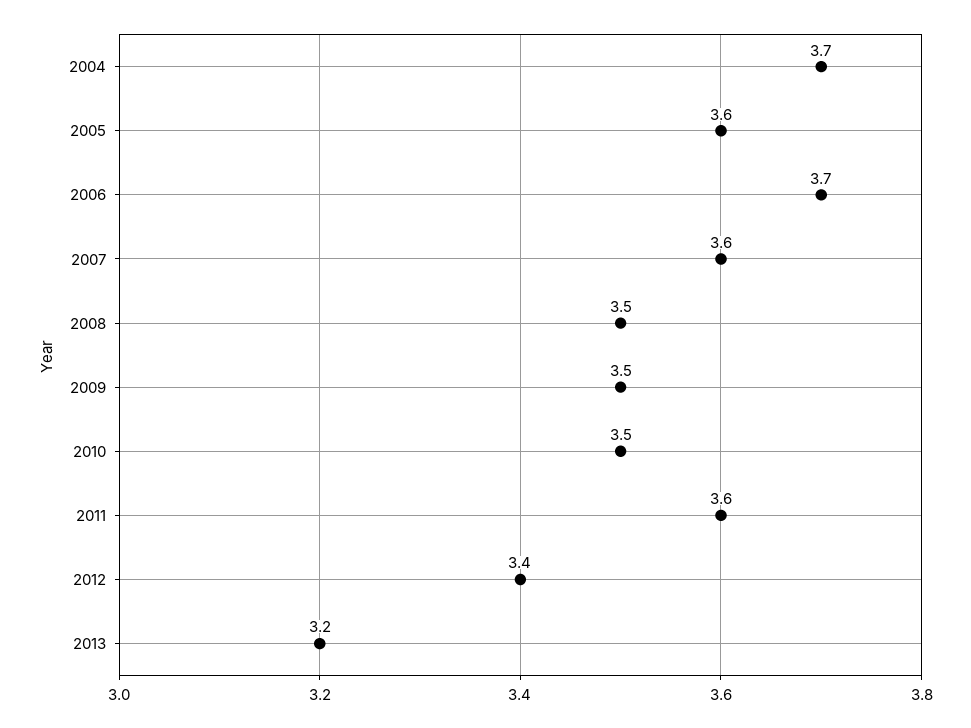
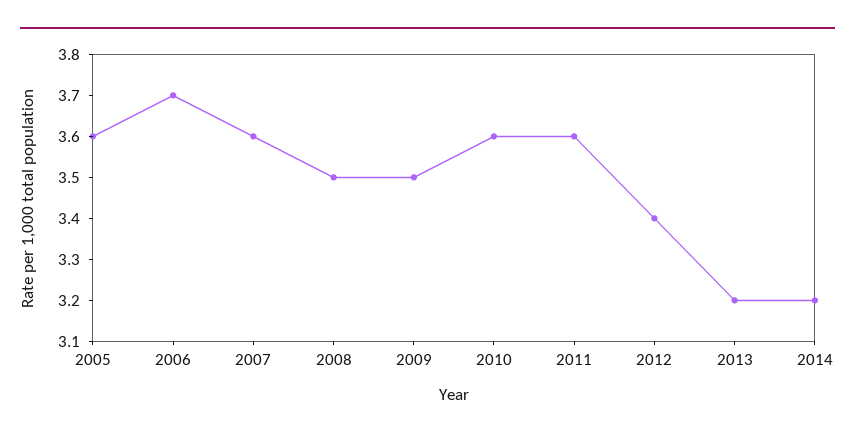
2004: 3.7 -> none
2010: 3.5 -> 3.6
2014: none -> 3.2

